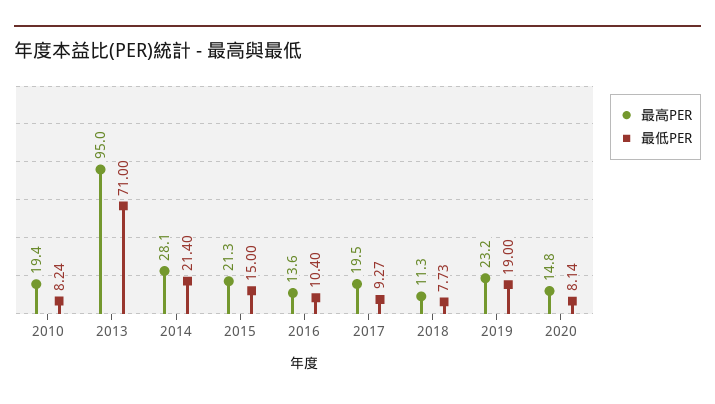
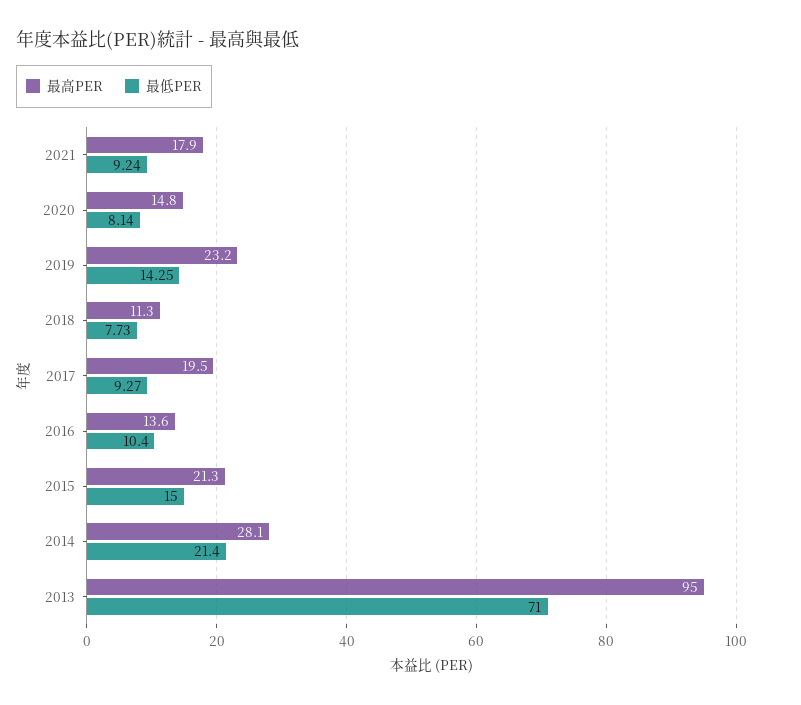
最高PER, 2010: 19.4 -> none
最低PER, 2010: 8.24 -> none
最低PER, 2019: 19 -> 14.25
最高PER, 2021: none -> 17.9
最低PER, 2021: none -> 9.24

